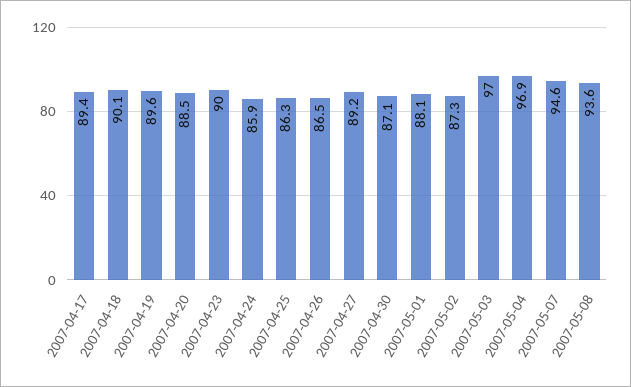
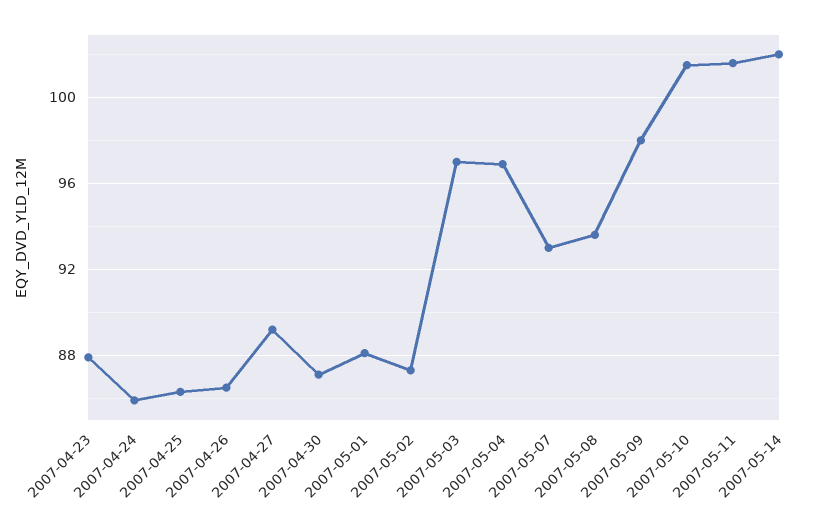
2007-04-17: 89.4 -> none
2007-04-18: 90.1 -> none
2007-04-19: 89.6 -> none
2007-04-20: 88.5 -> none
2007-04-23: 90 -> 88
2007-05-07: 94.6 -> 93
2007-05-09: none -> 98
2007-05-10: none -> 101.5
2007-05-11: none -> 101.5
2007-05-14: none -> 102

